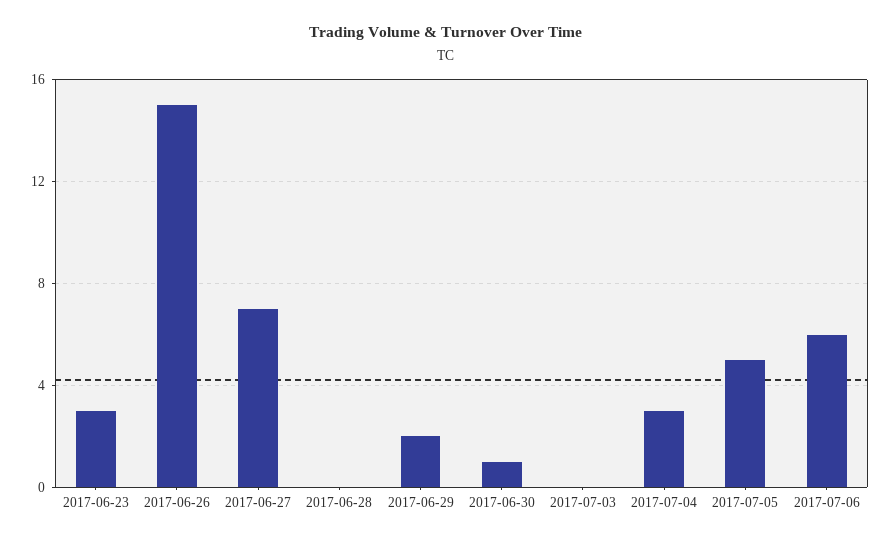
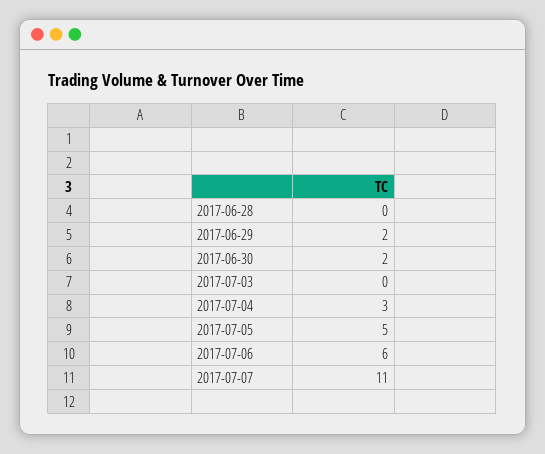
2017-06-23: 3 -> none
2017-06-26: 15 -> none
2017-06-27: 7 -> none
2017-06-30: 1 -> 2
2017-07-07: none -> 11

